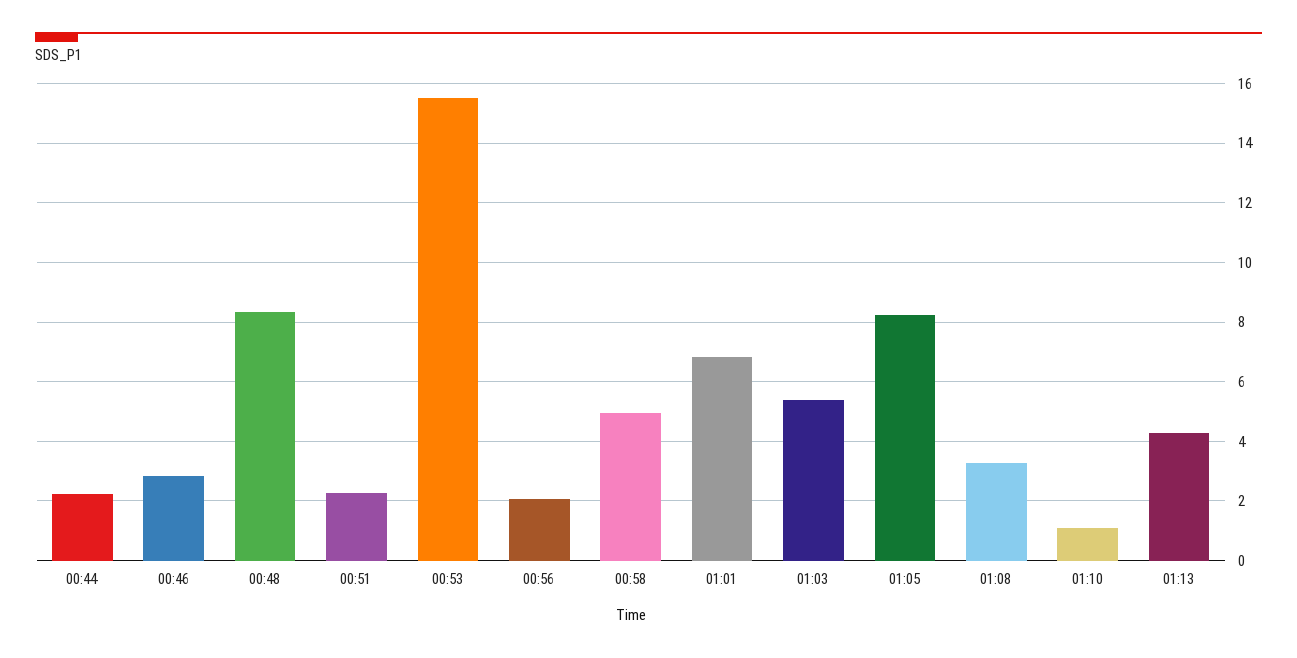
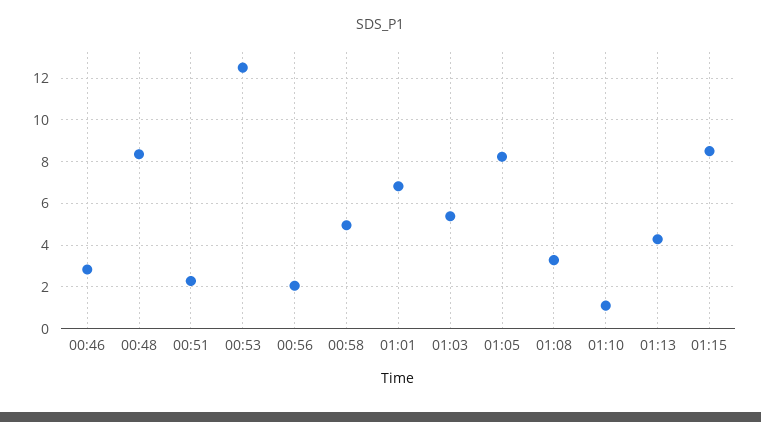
00:44: 2.25 -> none
00:53: 15.5 -> 12.5
01:15: none -> 8.5

